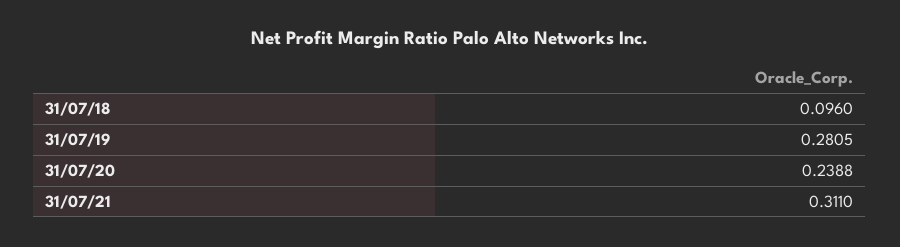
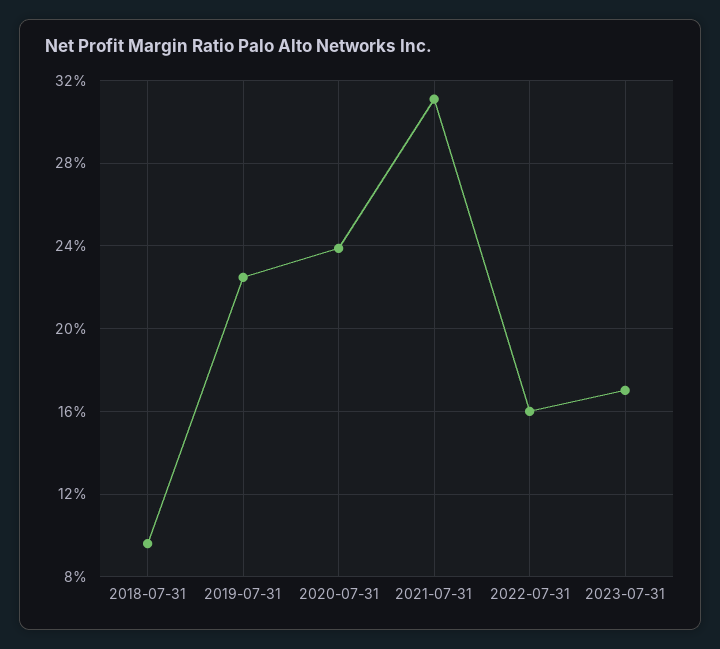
31/07/19: 0.2805 -> 0.225
2022-07-31: none -> 0.16
2023-07-31: none -> 0.17

